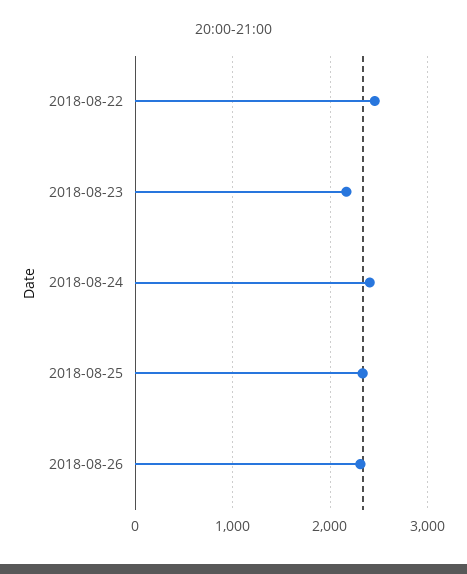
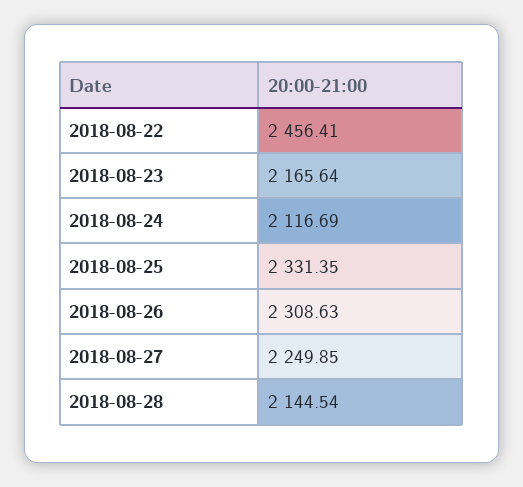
2018-08-24: 2400 -> 2116.69
2018-08-27: none -> 2249.85
2018-08-28: none -> 2144.54

